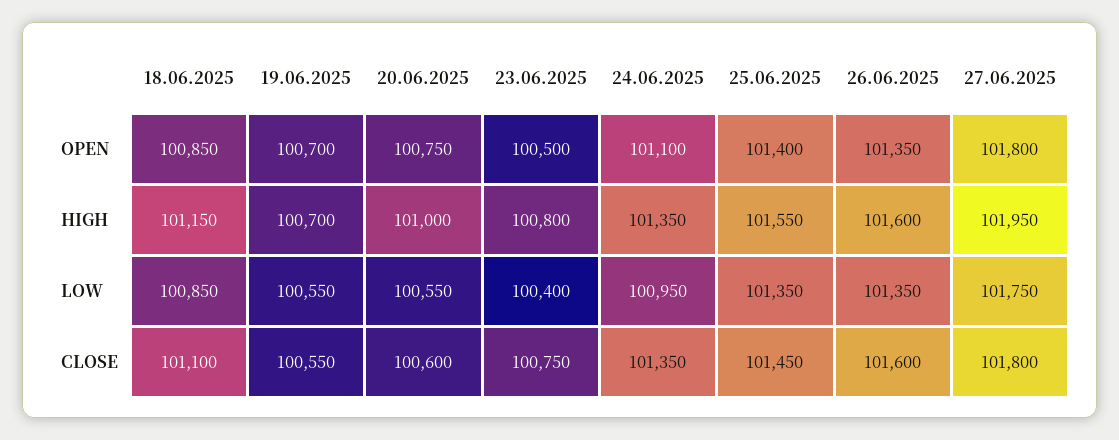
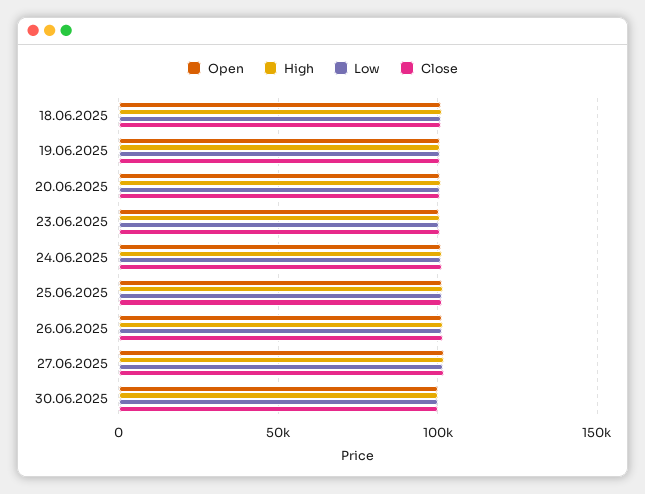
OPEN, 30.06.2025: none -> 100000
HIGH, 30.06.2025: none -> 100000
LOW, 30.06.2025: none -> 100000
CLOSE, 30.06.2025: none -> 100000

